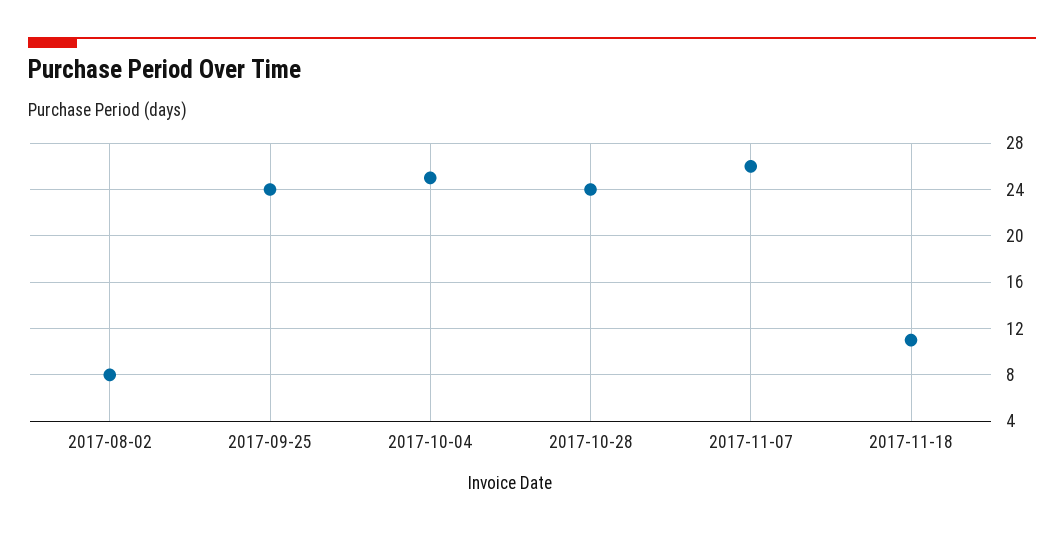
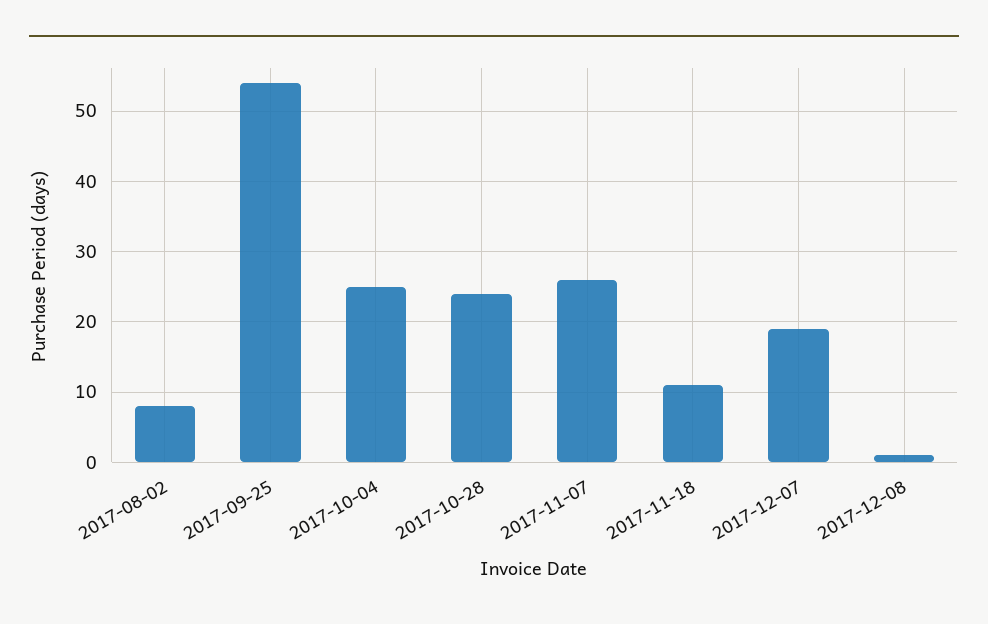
2017-09-25: 24 -> 54
2017-12-07: none -> 19
2017-12-08: none -> 1

